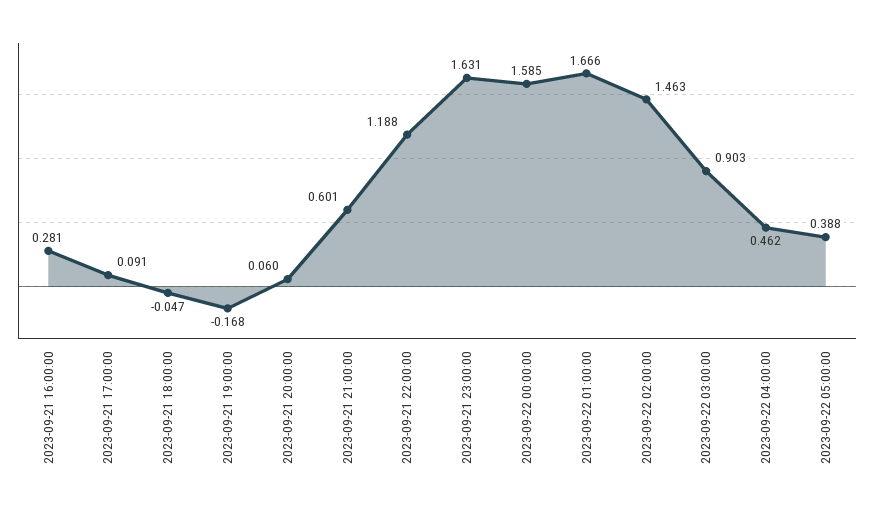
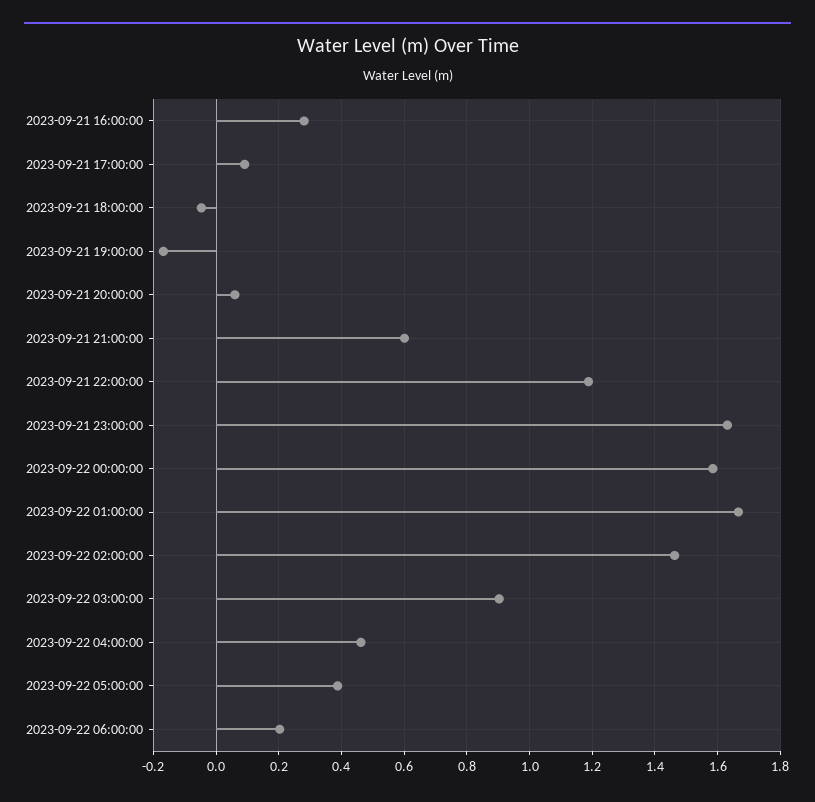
2023-09-22 06:00:00: none -> 0.2

